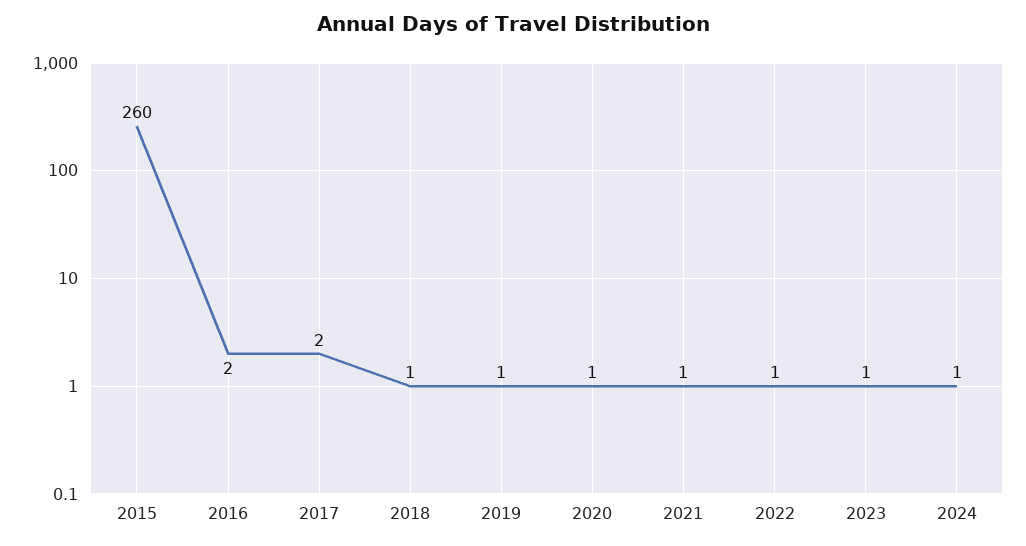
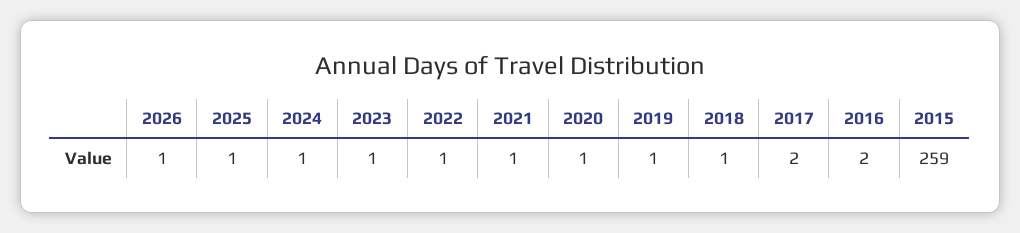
2015: 260 -> 259
2026: none -> 1
2025: none -> 1

